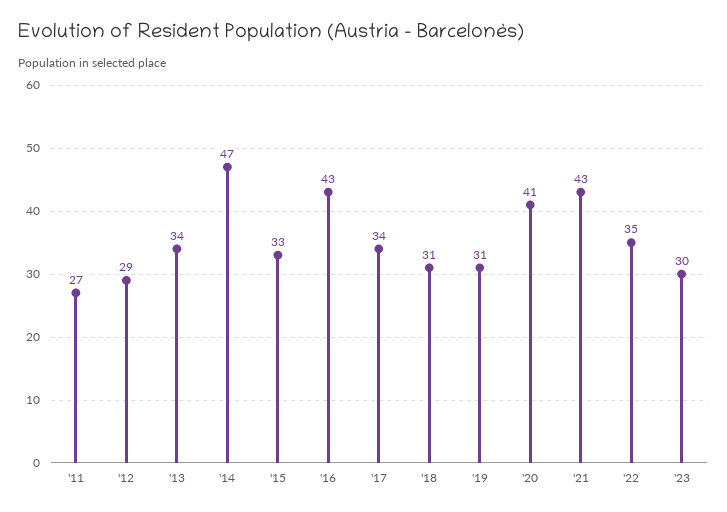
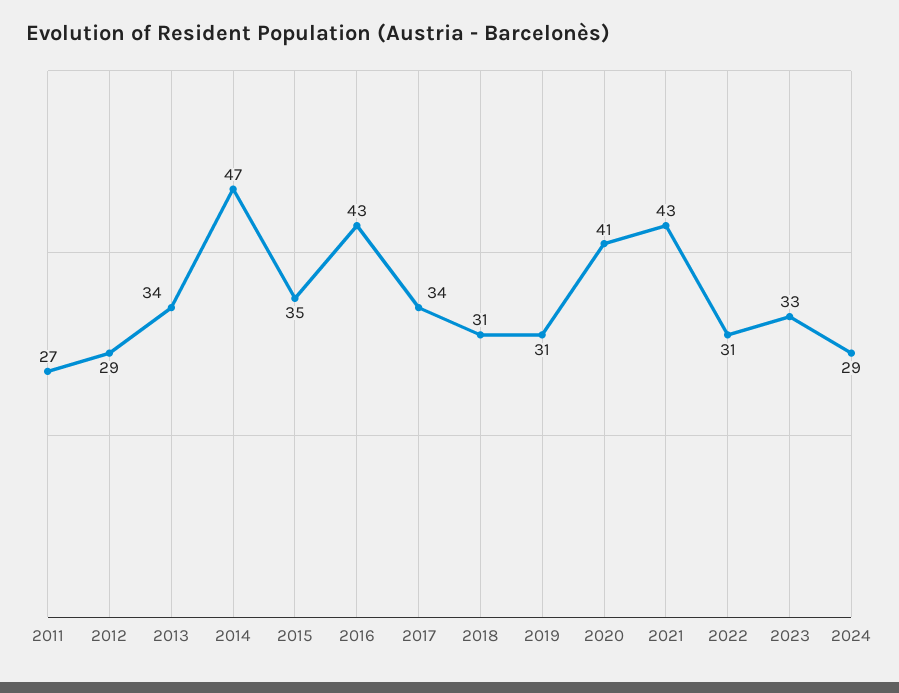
'15: 33 -> 35
'22: 35 -> 31
'23: 30 -> 33
2024: none -> 29

